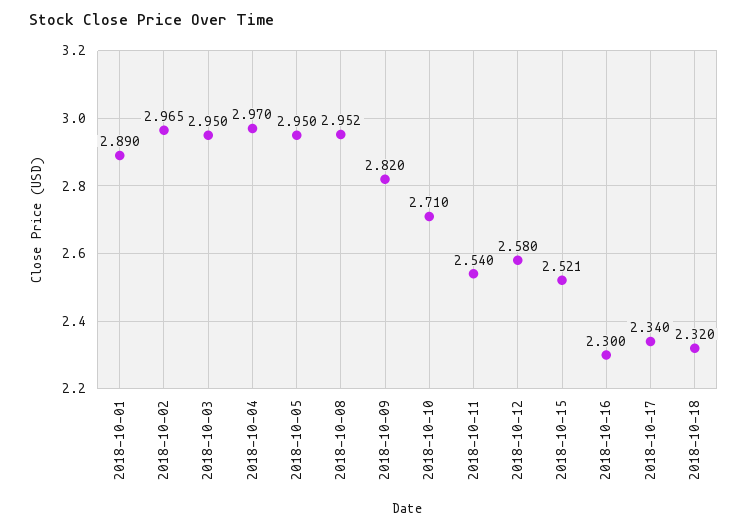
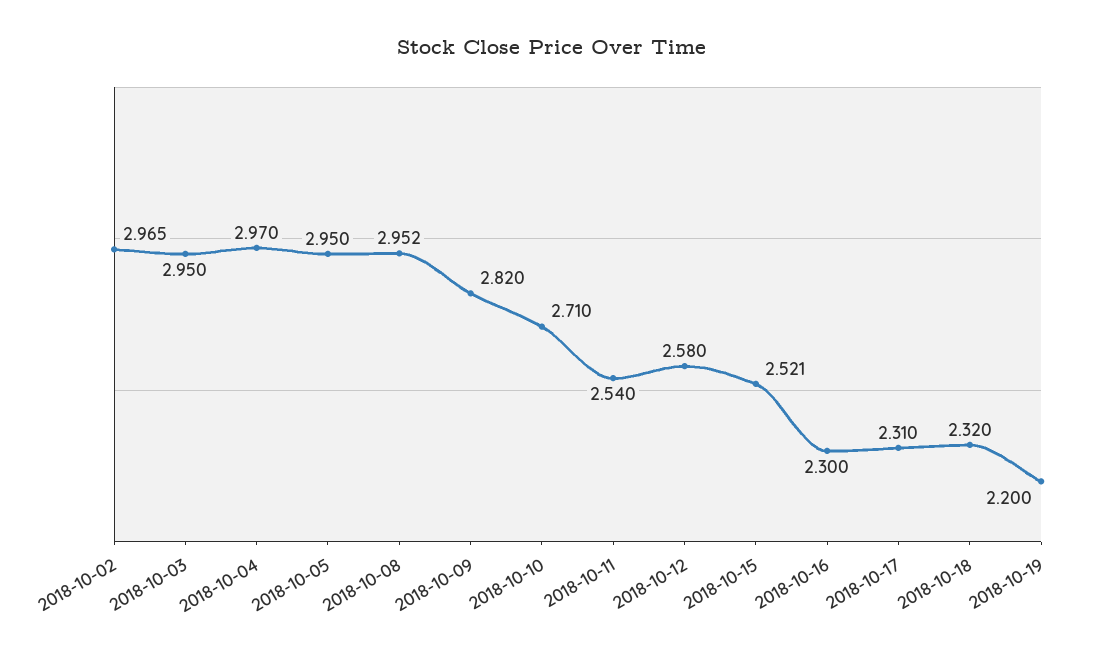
2018-10-01: 2.89 -> none
2018-10-17: 2.34 -> 2.31
2018-10-19: none -> 2.2

